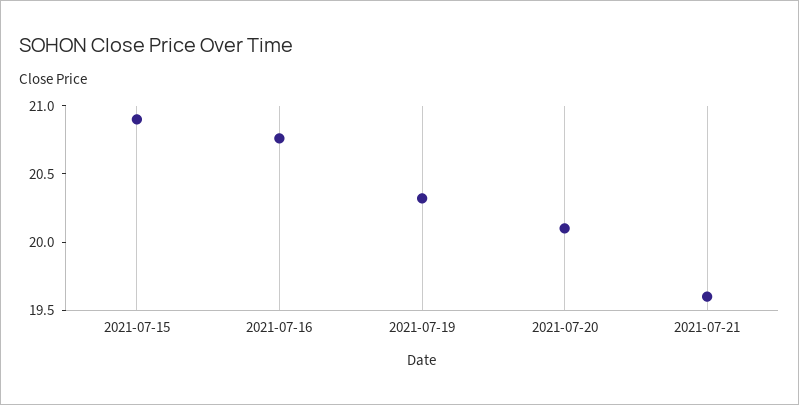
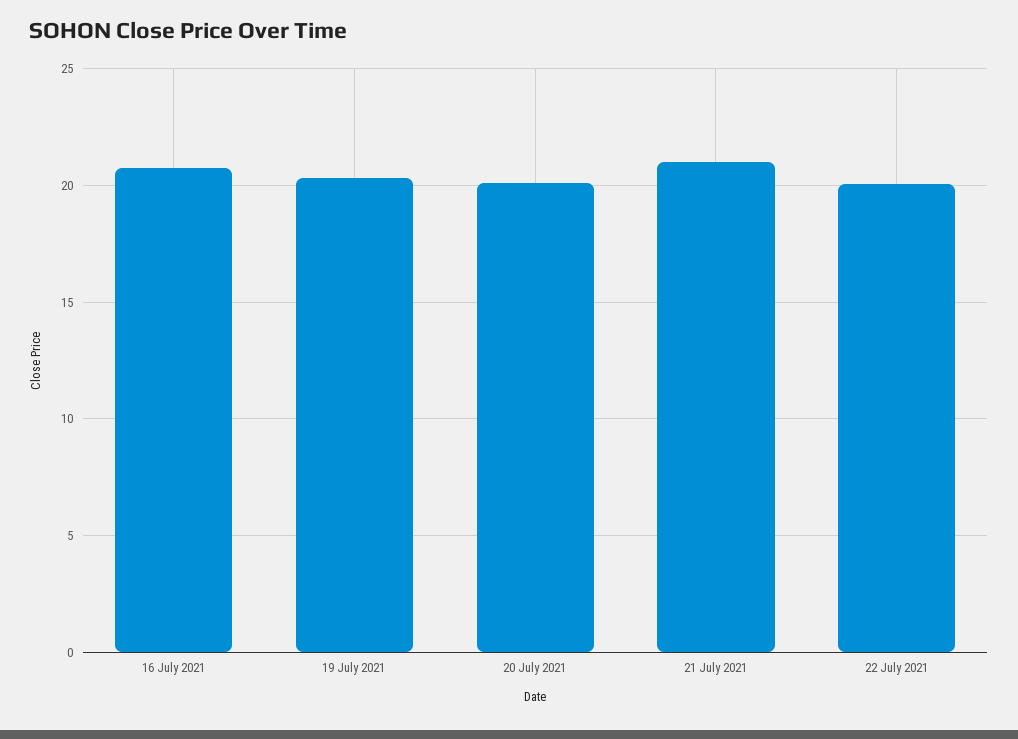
2021-07-15: 20.9 -> none
2021-07-21: 19.6 -> 21
22 July 2021: none -> 20

